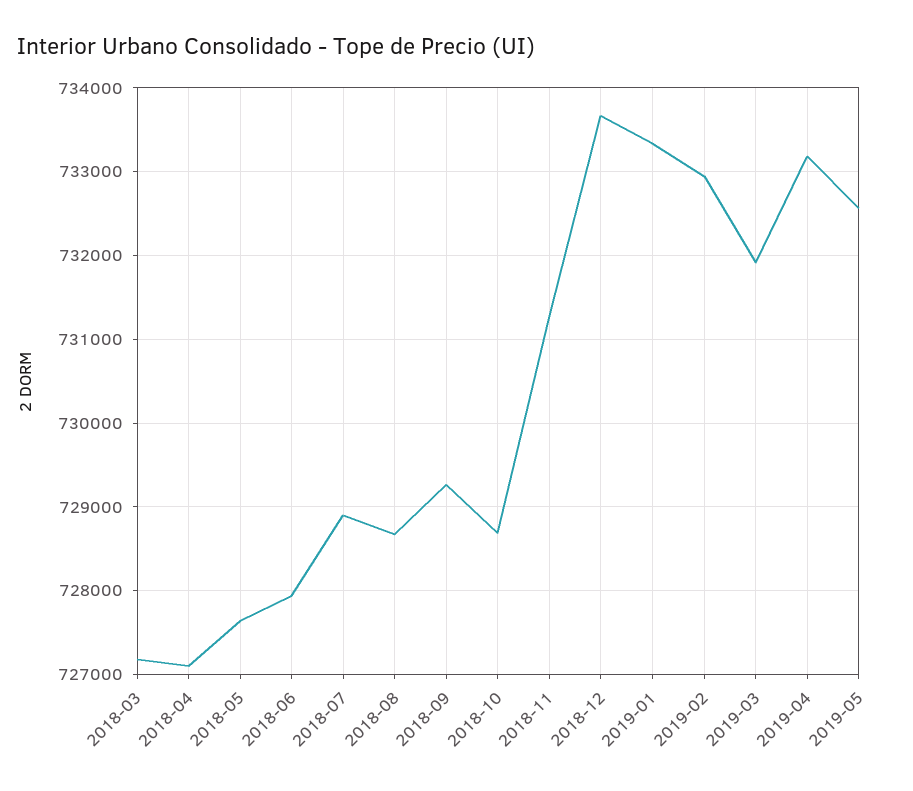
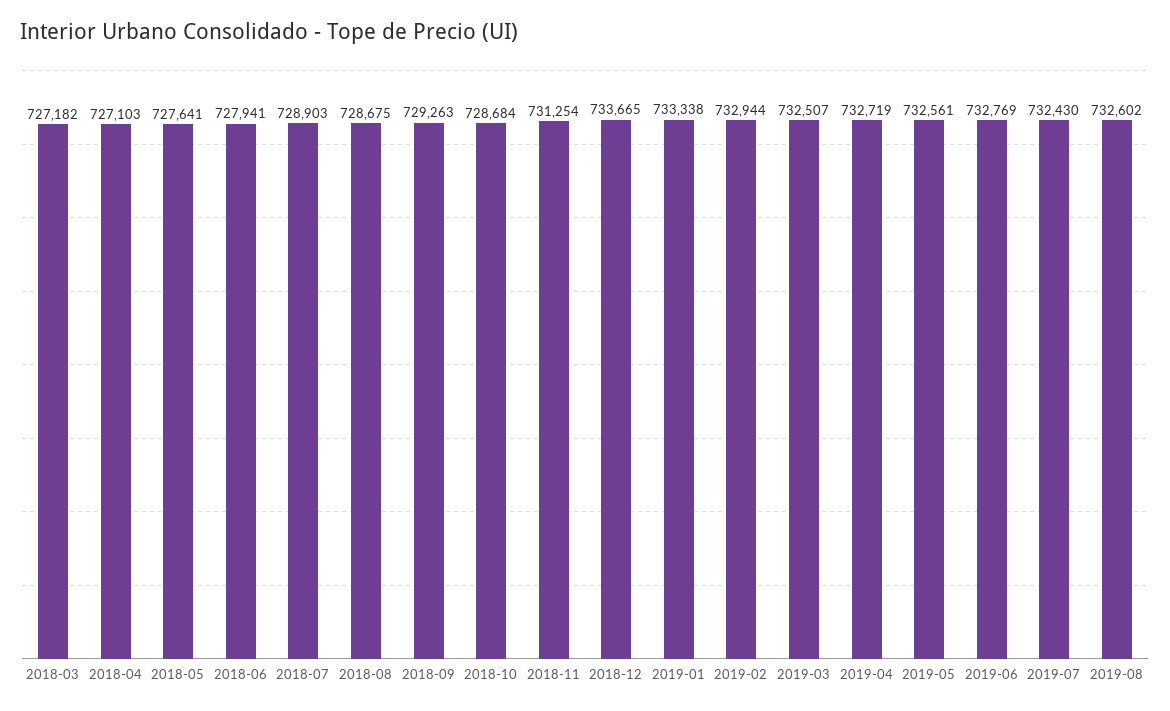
2019-03: 731900 -> 732507
2019-04: 733200 -> 732719
2019-06: none -> 732769
2019-07: none -> 732430
2019-08: none -> 732602

